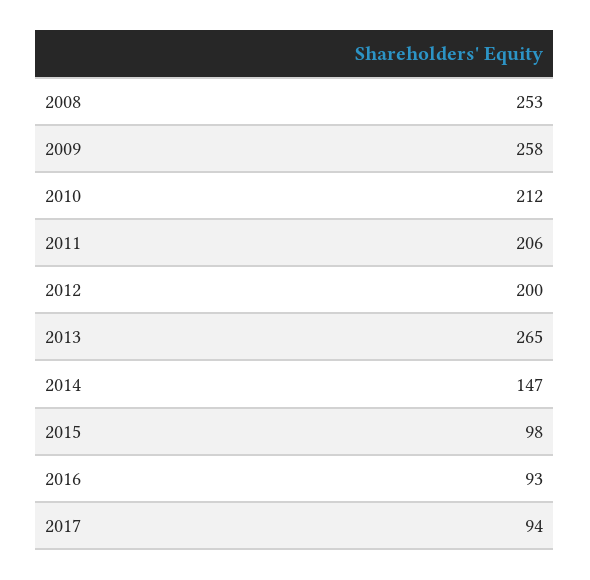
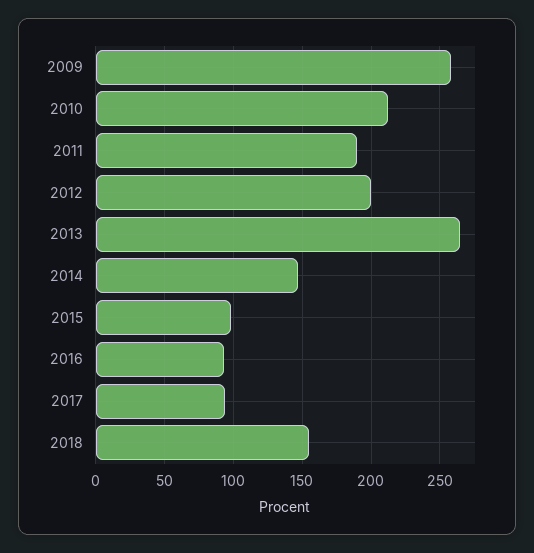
2008: 253 -> none
2011: 206 -> 190
2018: none -> 155

